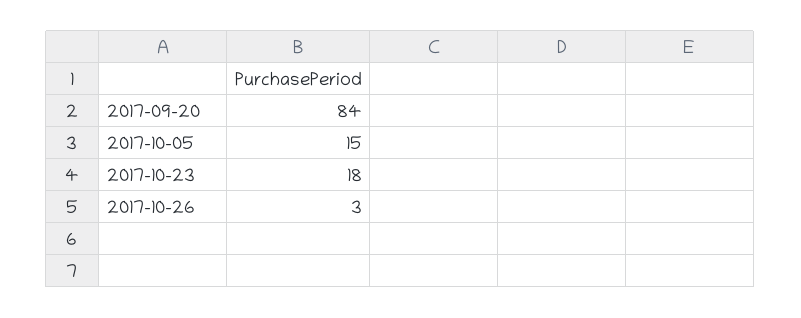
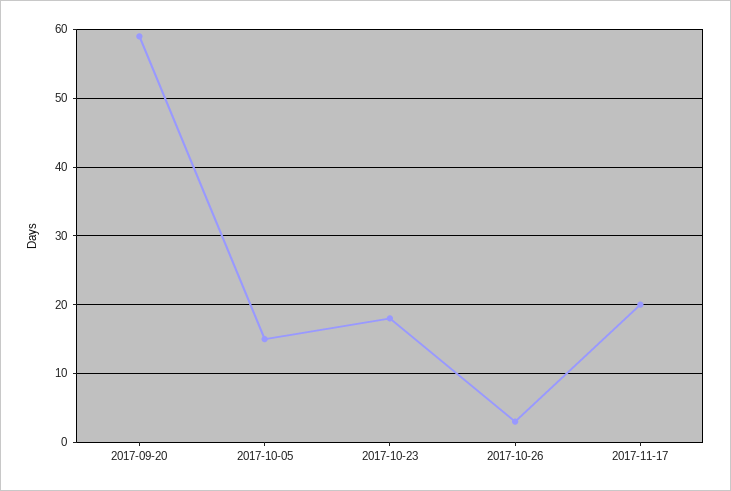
2017-09-20: 84 -> 59
2017-11-17: none -> 20

